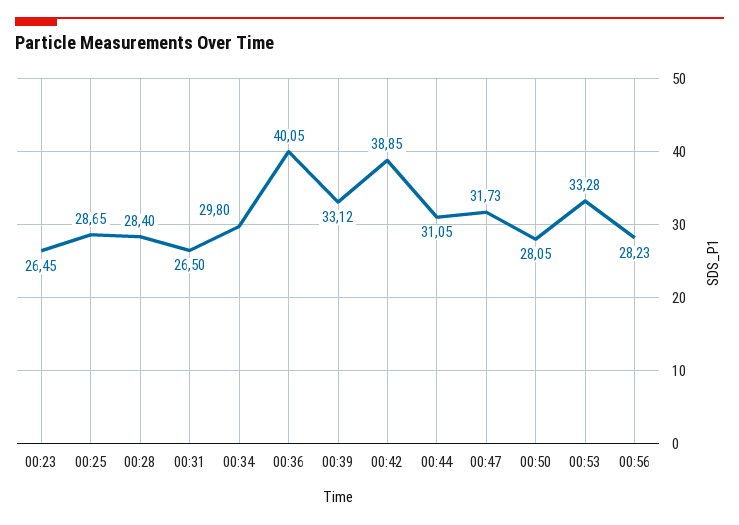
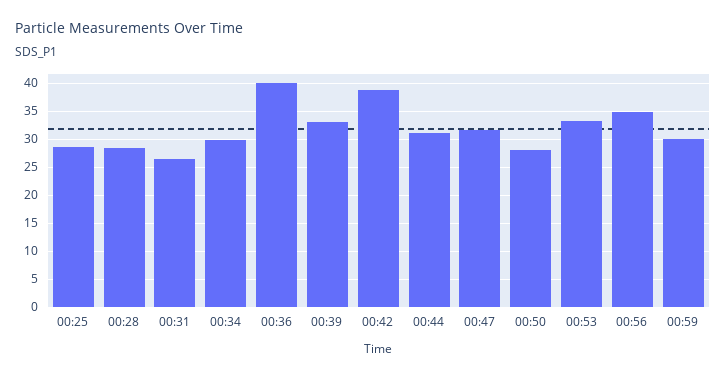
00:23: 26.45 -> none
00:56: 28.23 -> 35
00:59: none -> 30

